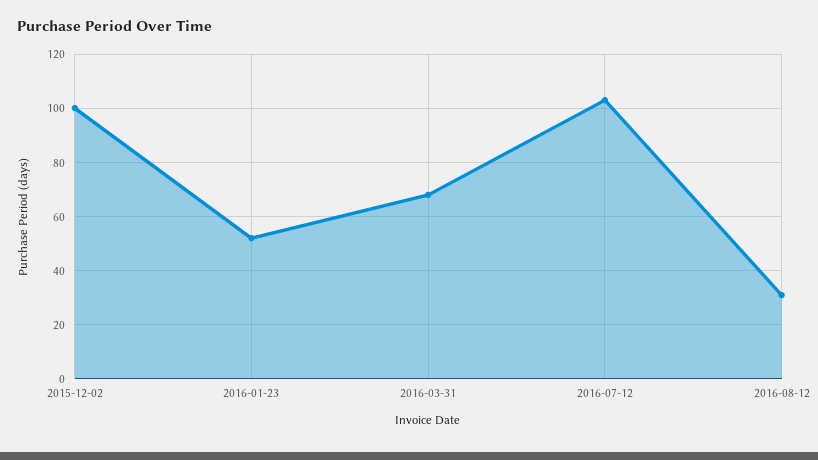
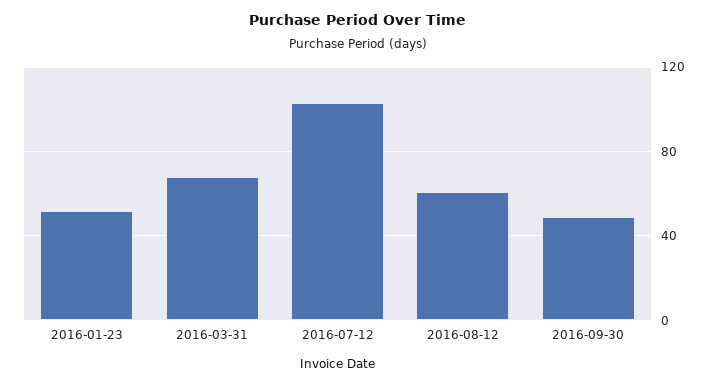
2015-12-02: 100 -> none
2016-08-12: 30 -> 60
2016-09-30: none -> 50

